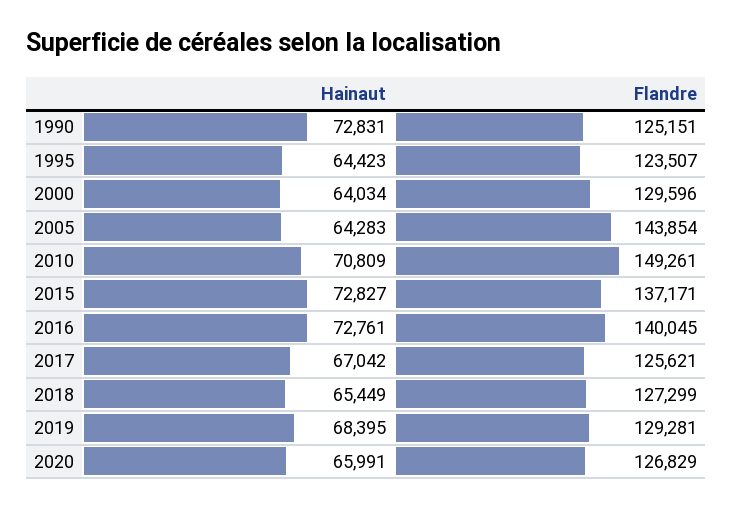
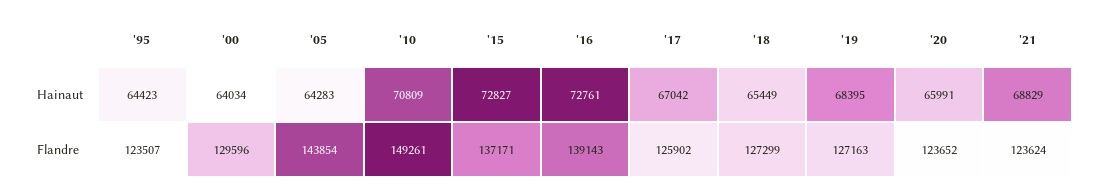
Hainaut, 1990: 72831 -> none
Flandre, 1990: 125151 -> none
Flandre, 2016: 140045 -> 139143
Flandre, 2017: 125621 -> 125902
Flandre, 2019: 129281 -> 127163
Flandre, 2020: 126829 -> 123652
Hainaut, '21: none -> 68829
Flandre, '21: none -> 123624

